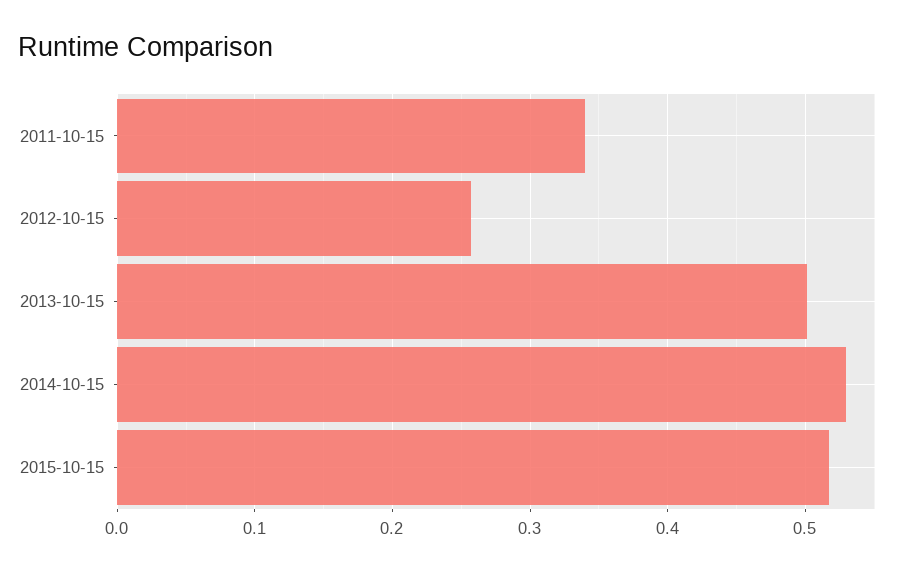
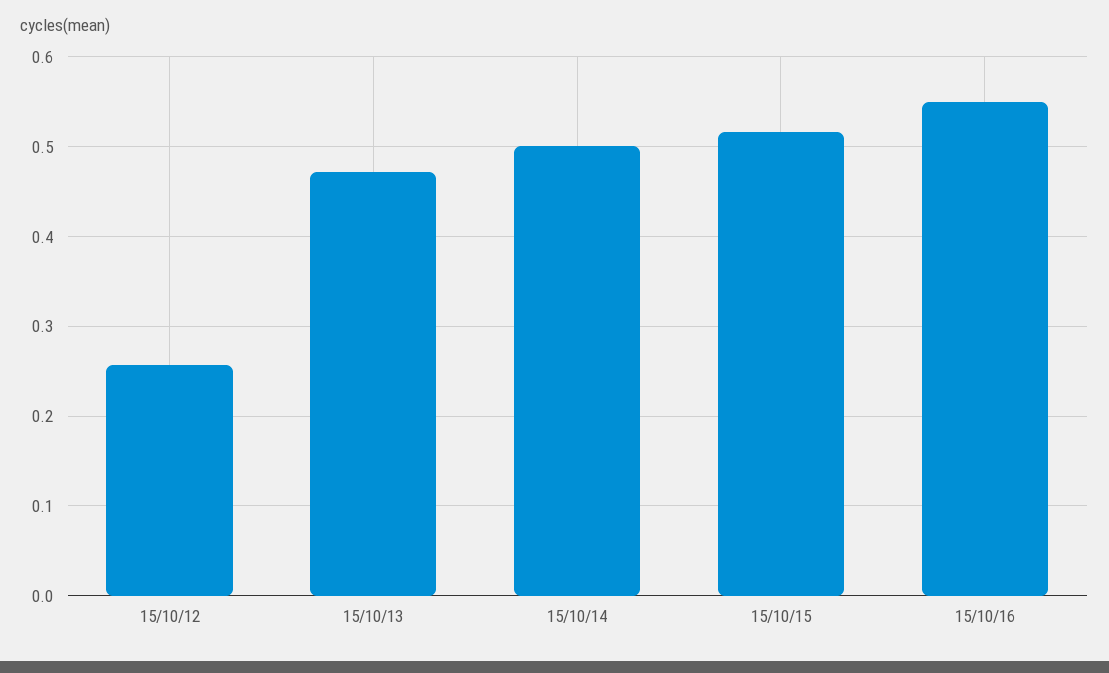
2011-10-15: 0.34 -> none
2013-10-15: 0.5 -> 0.47
2014-10-15: 0.53 -> 0.5
15/10/16: none -> 0.55

